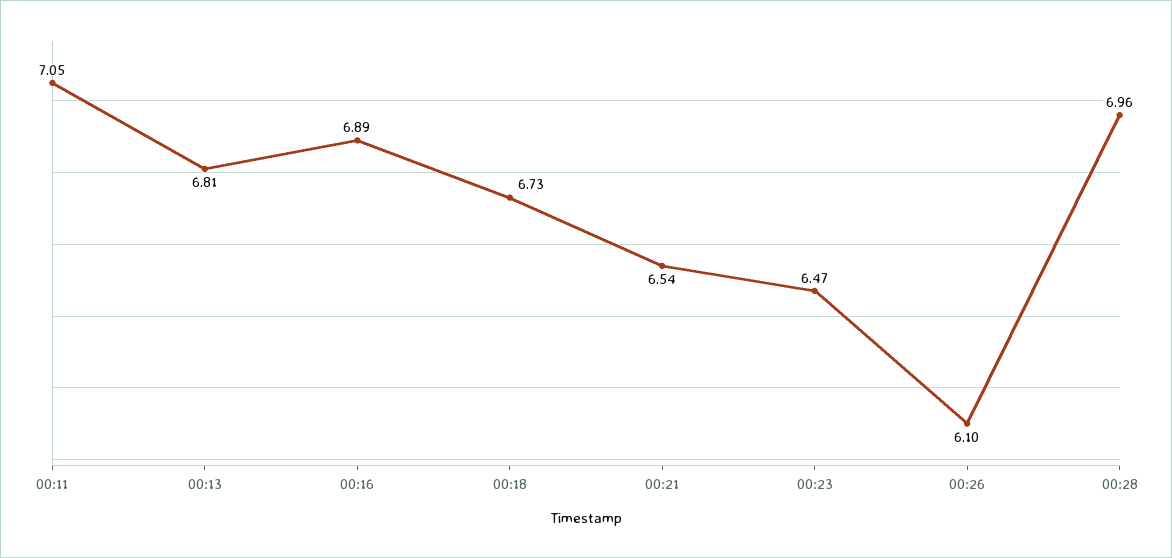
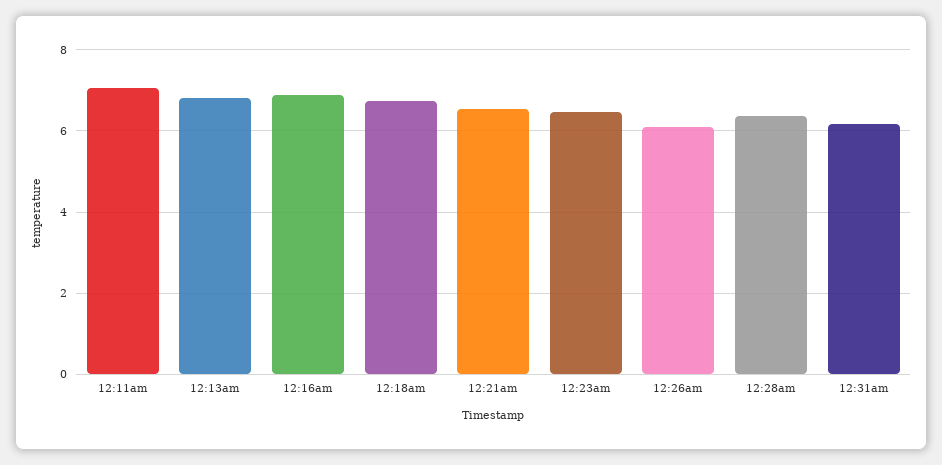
00:28: 6.96 -> 6.4
12:31am: none -> 6.2

